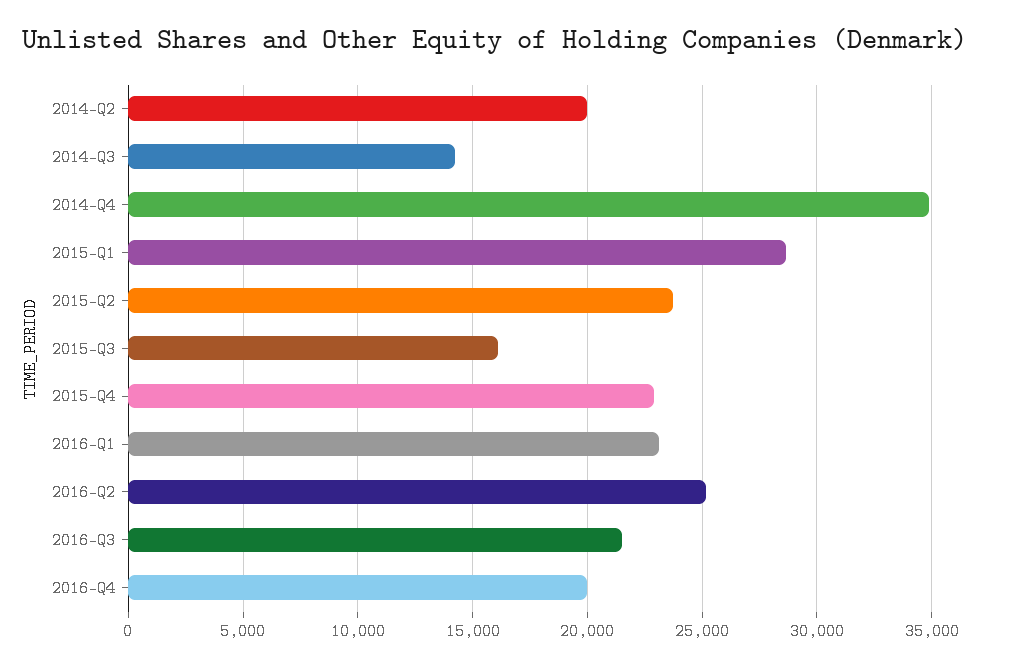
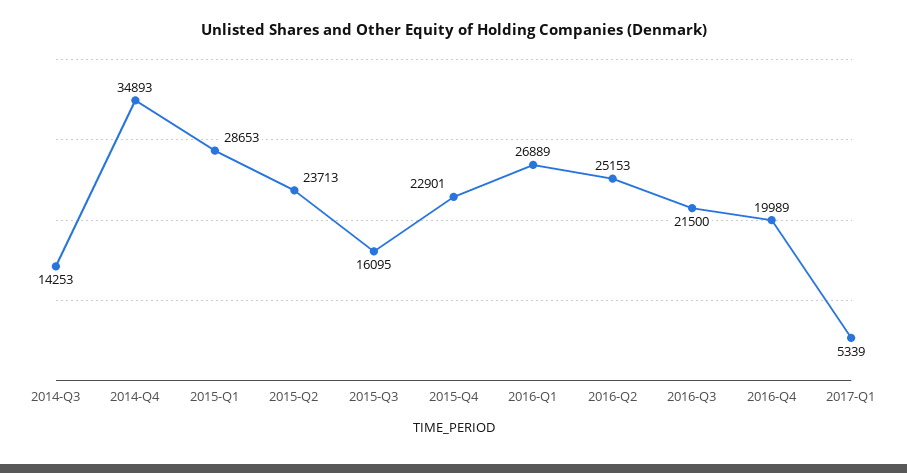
2014-Q2: 20000 -> none
2016-Q1: 23000 -> 26889
2017-Q1: none -> 5339

